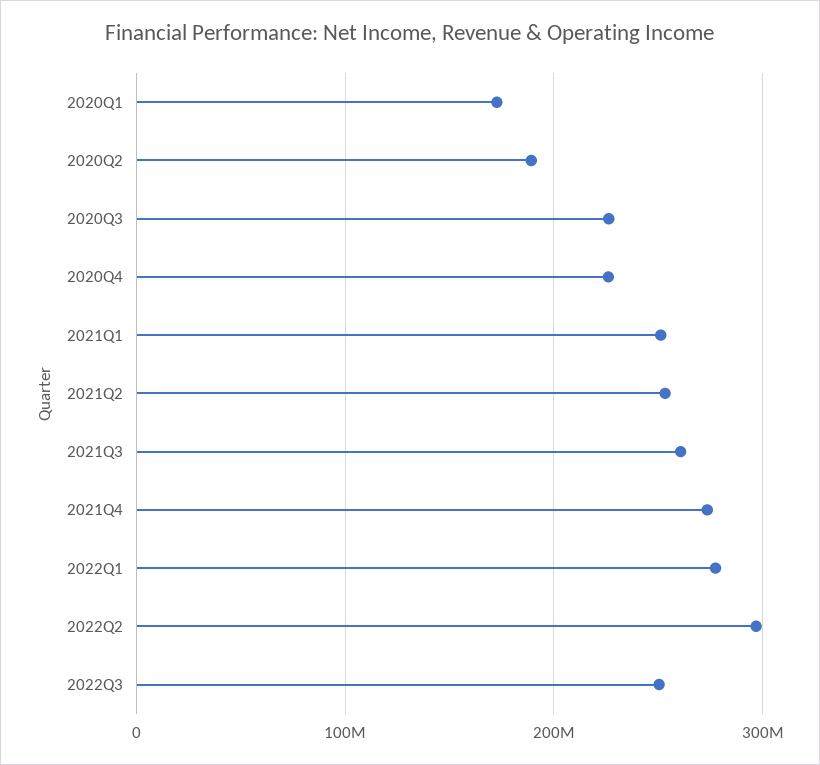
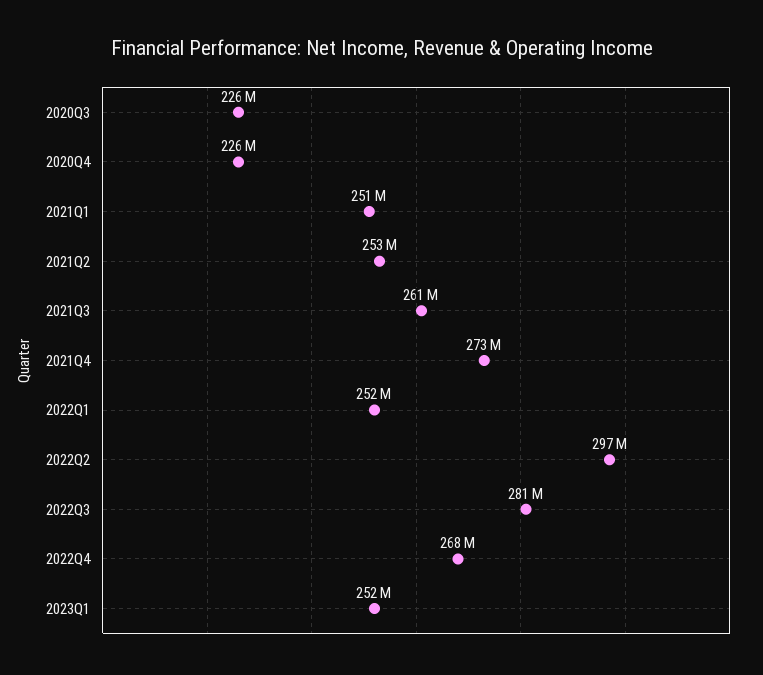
2020Q1: 170000000 -> none
2020Q2: 190000000 -> none
2022Q1: 280000000 -> 252000000
2022Q3: 250000000 -> 281000000
2022Q4: none -> 268000000
2023Q1: none -> 252000000

